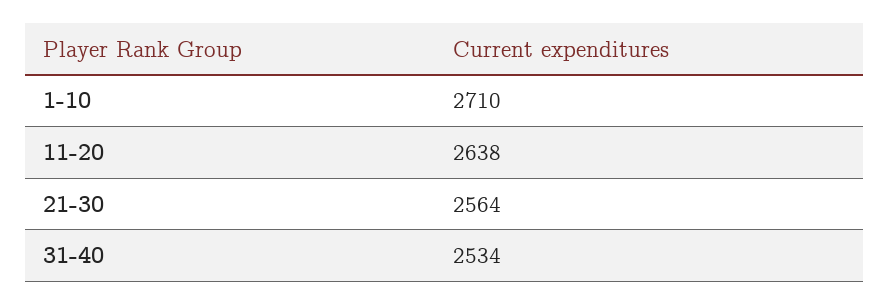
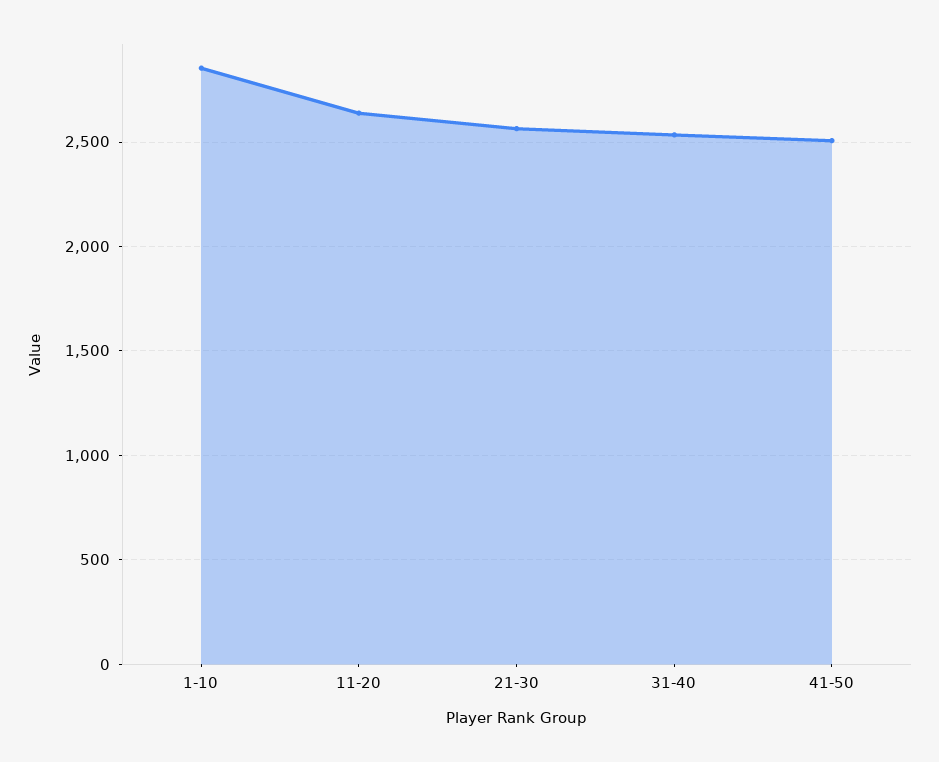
1-10: 2710 -> 2850
41-50: none -> 2500

